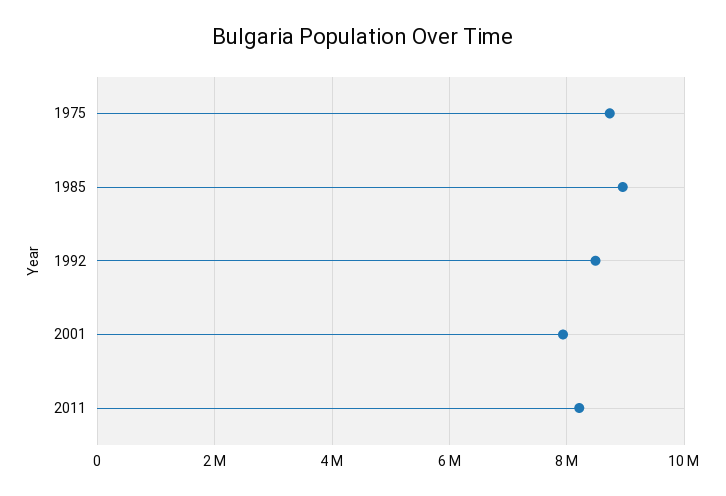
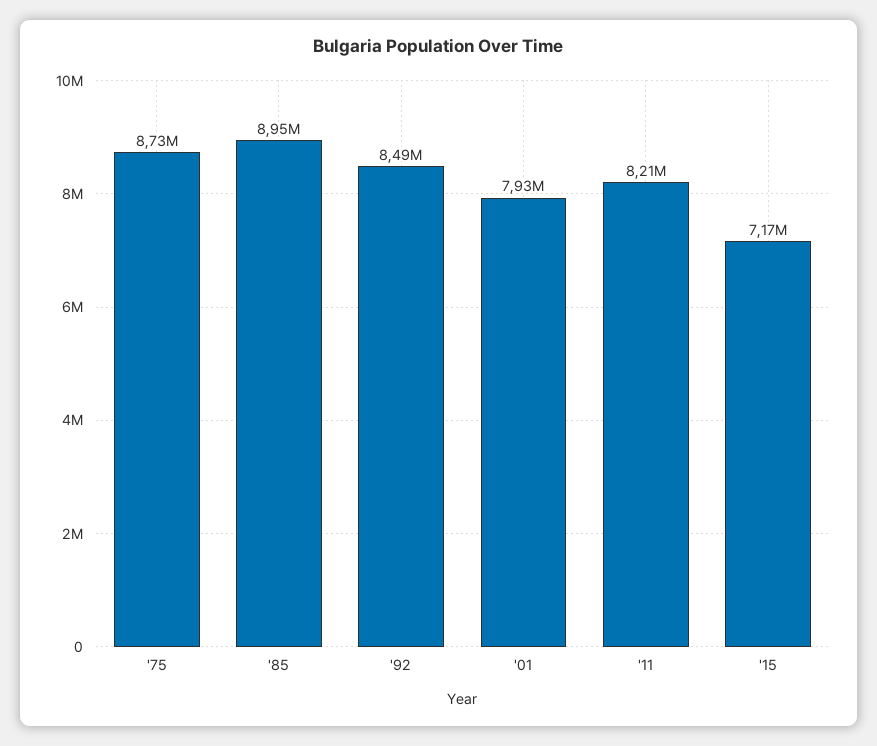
'15: none -> 7170000

